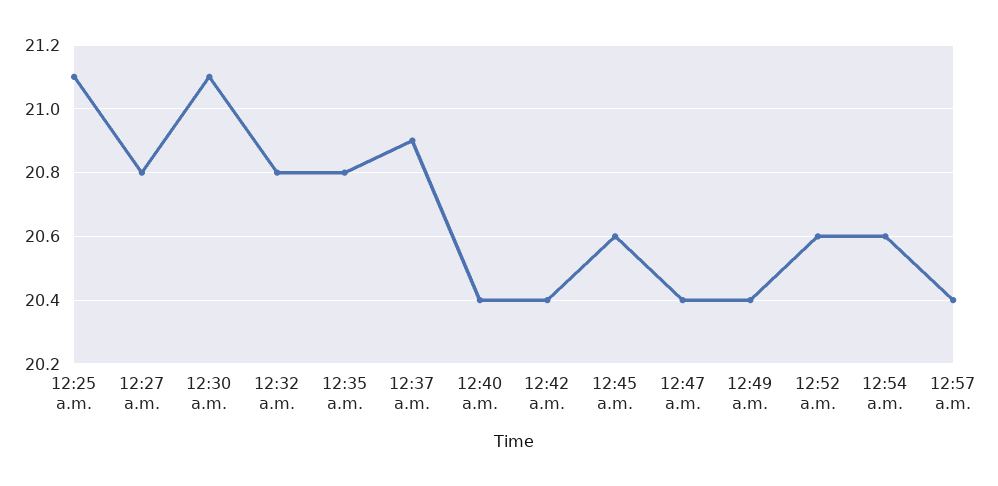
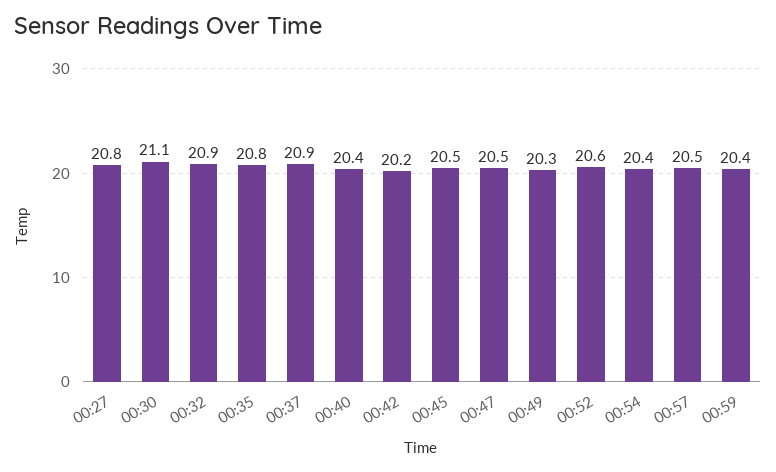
12:25 a.m.: 21.1 -> none
12:32 a.m.: 20.8 -> 20.9
12:42 a.m.: 20.4 -> 20.2
12:45 a.m.: 20.6 -> 20.5
12:47 a.m.: 20.4 -> 20.5
12:49 a.m.: 20.4 -> 20.3
12:54 a.m.: 20.6 -> 20.4
12:57 a.m.: 20.4 -> 20.5
00:59: none -> 20.4

